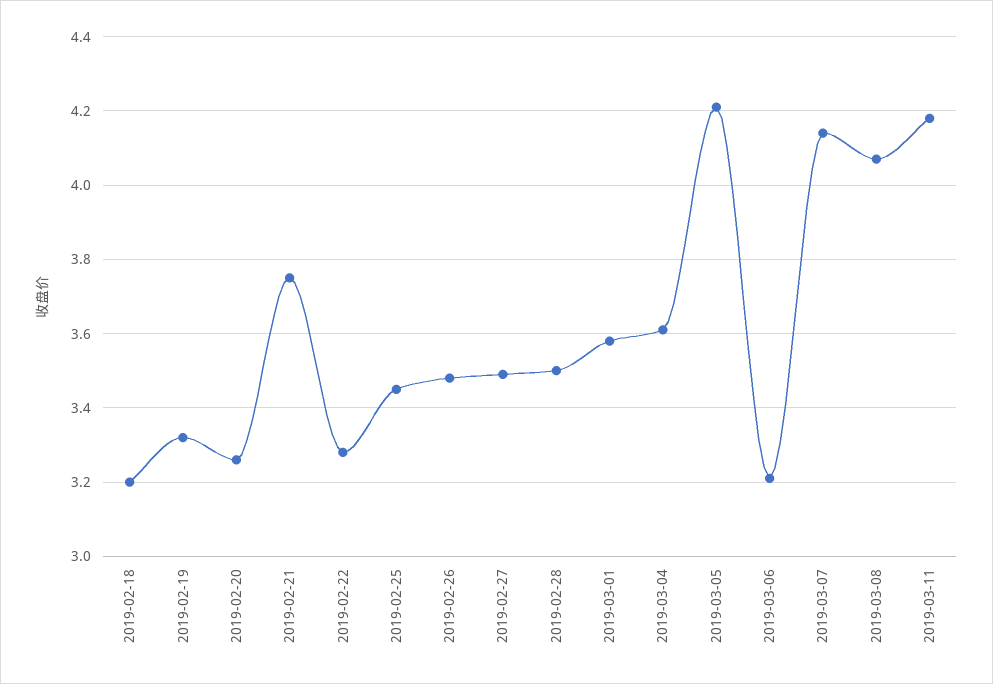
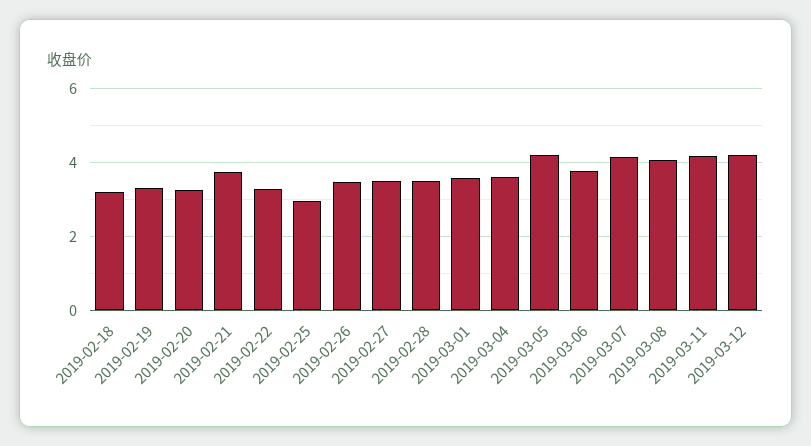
2019-02-25: 3.45 -> 3
2019-03-06: 3.2 -> 3.8
2019-03-12: none -> 4.2

